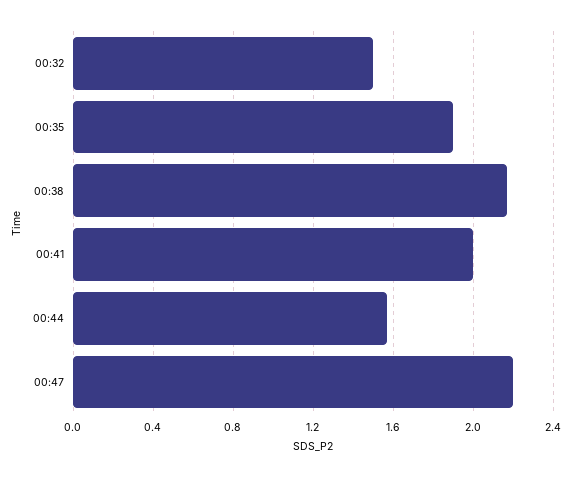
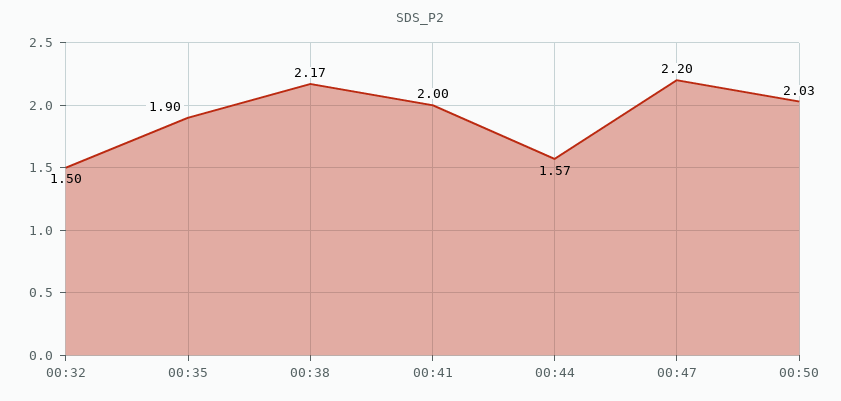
00:50: none -> 2.03

